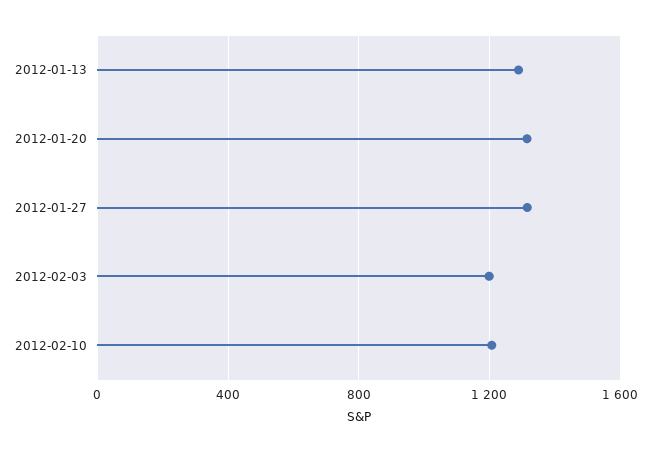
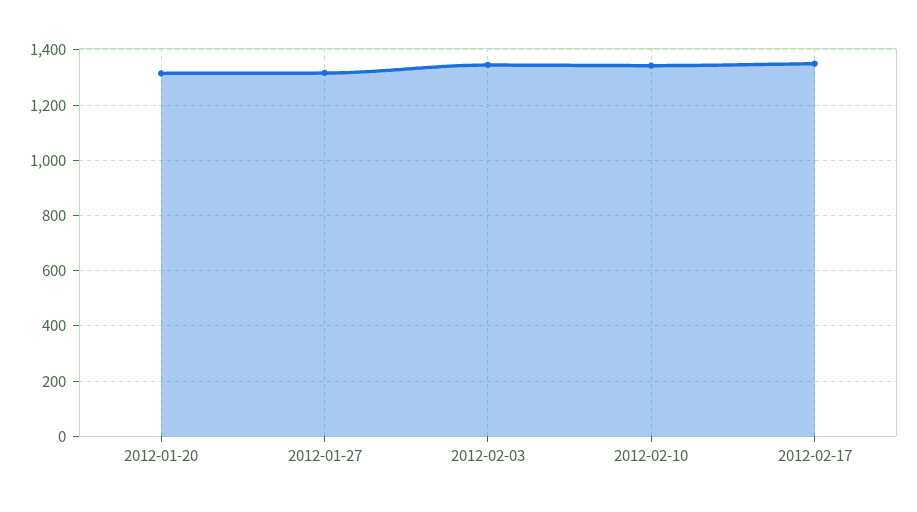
2012-01-13: 1300 -> none
2012-02-03: 1200 -> 1350
2012-02-10: 1200 -> 1350
2012-02-17: none -> 1350

